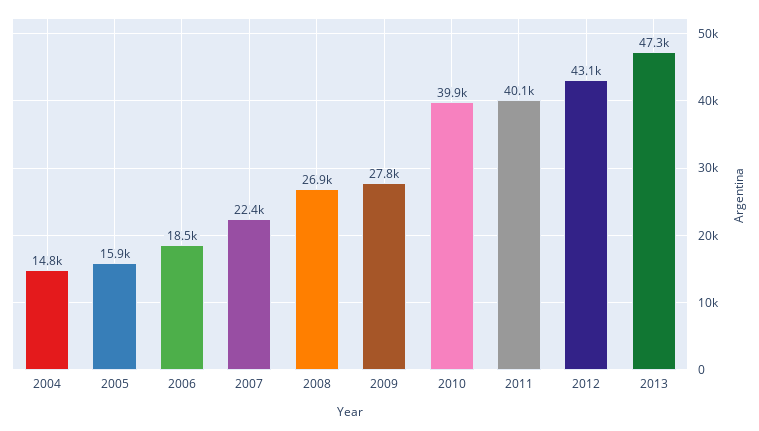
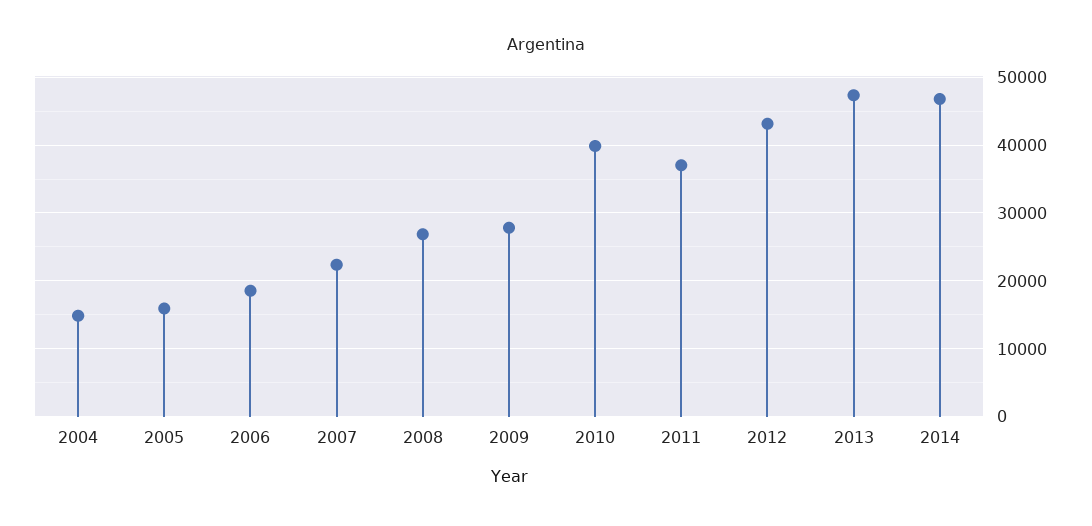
2011: 40100 -> 37000
2014: none -> 47000

